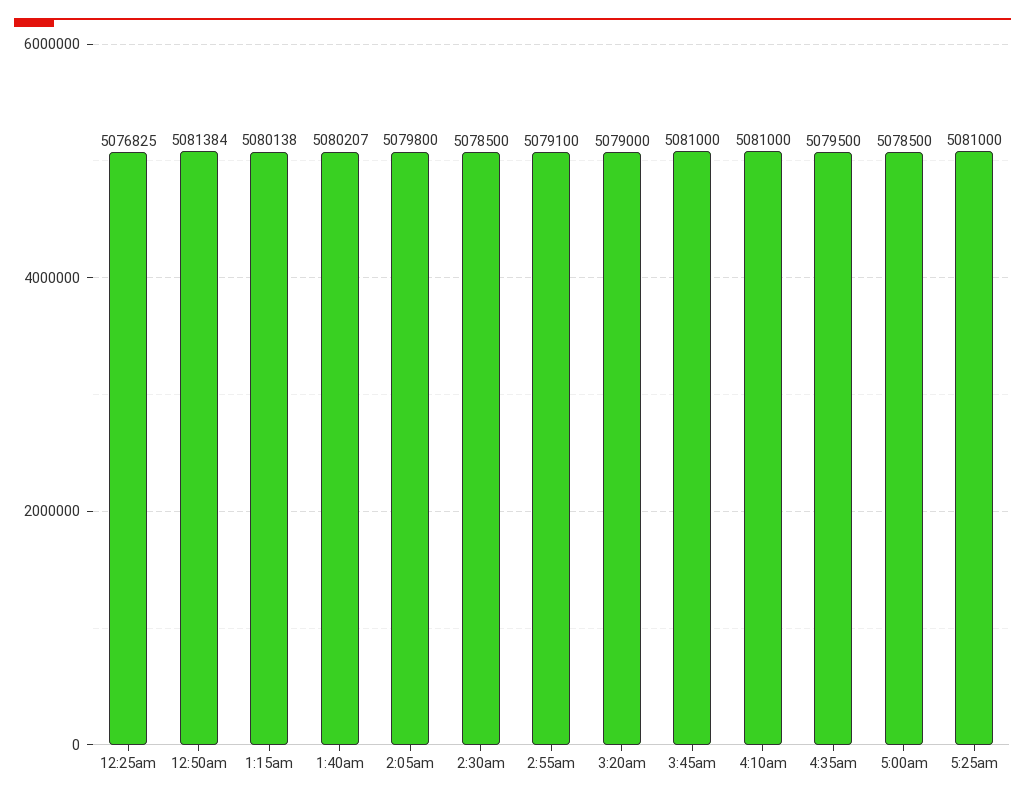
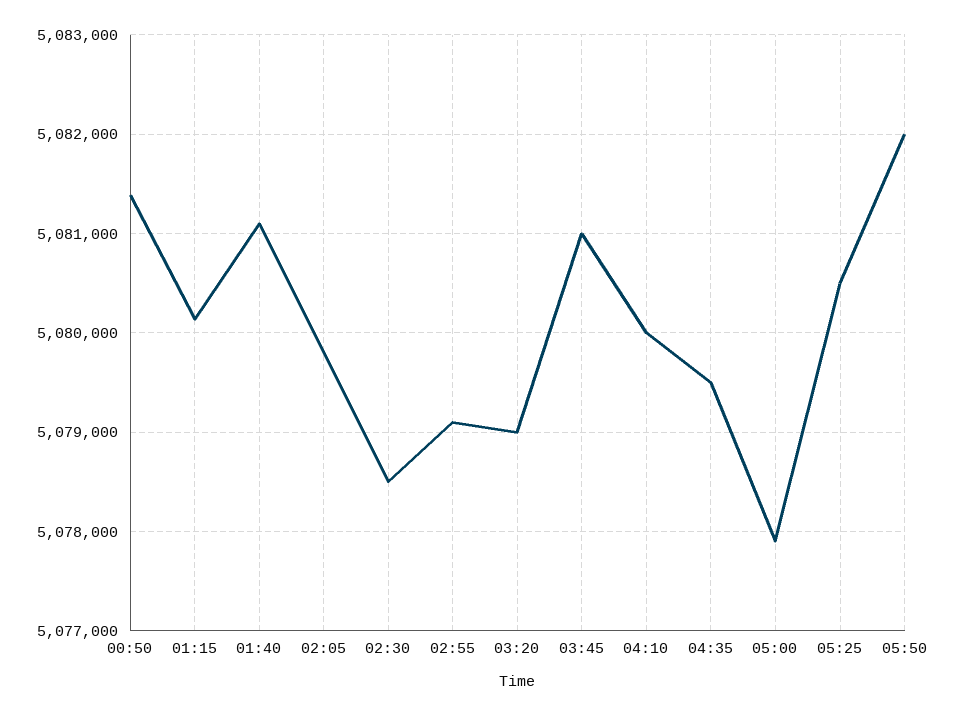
12:25am: 5076825 -> none
1:40am: 5080207 -> 5081100
4:10am: 5081000 -> 5080000
5:00am: 5078500 -> 5077900
5:25am: 5081000 -> 5080500
05:50: none -> 5082000

